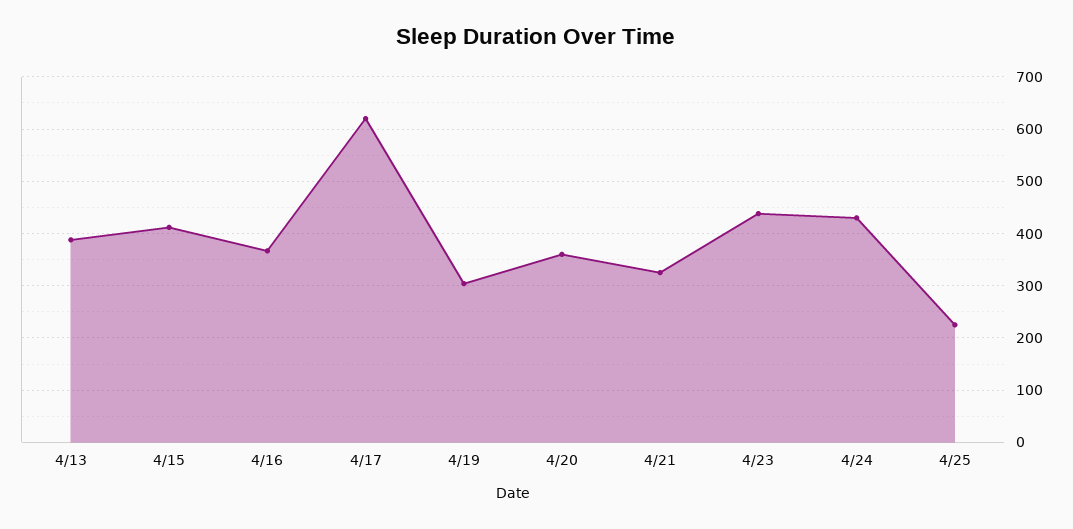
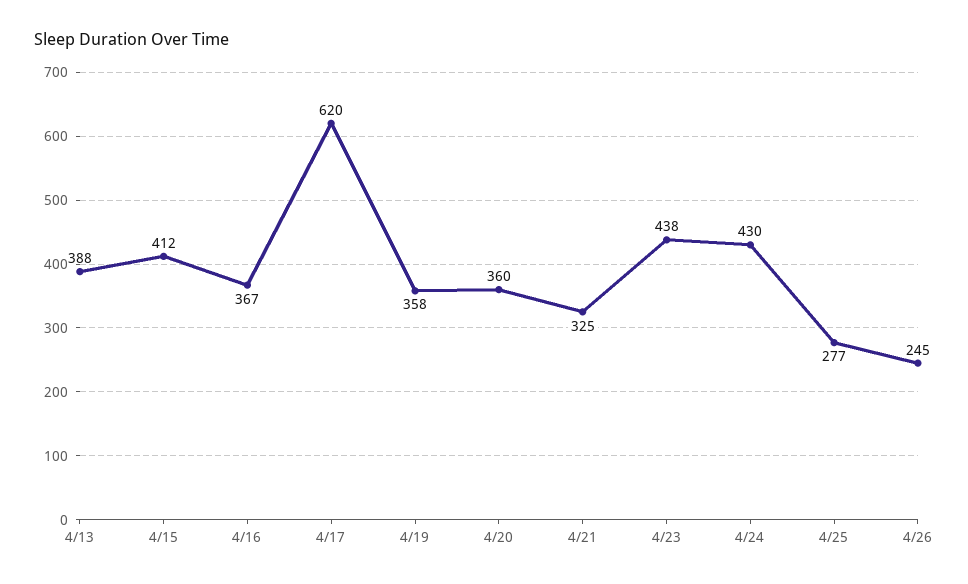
4/19: 300 -> 358
4/25: 220 -> 277
4/26: none -> 245

